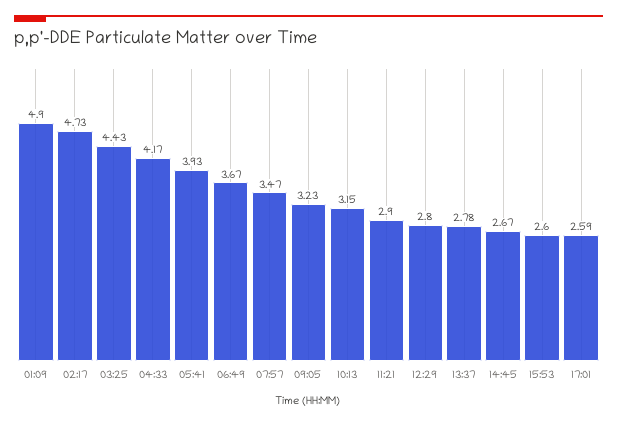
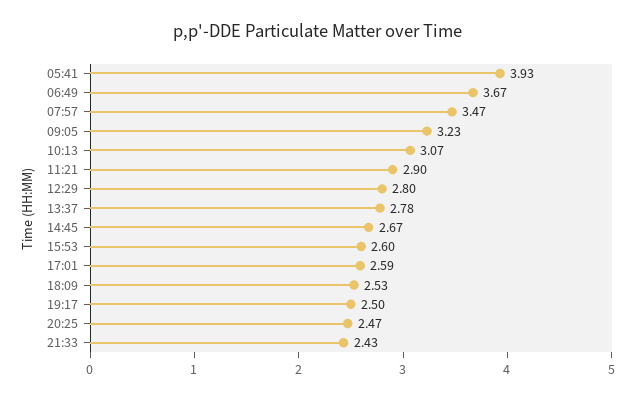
01:09: 4.9 -> none
02:17: 4.73 -> none
03:25: 4.43 -> none
04:33: 4.17 -> none
10:13: 3.15 -> 3.07
18:09: none -> 2.53
19:17: none -> 2.5
20:25: none -> 2.47
21:33: none -> 2.43

